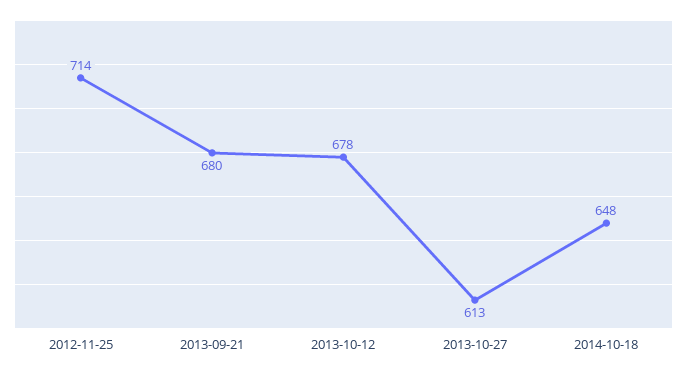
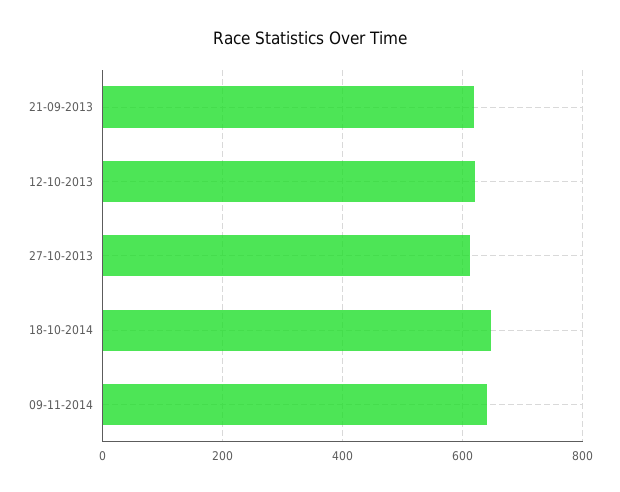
2012-11-25: 714 -> none
2013-09-21: 680 -> 620
2013-10-12: 678 -> 620
09-11-2014: none -> 640

